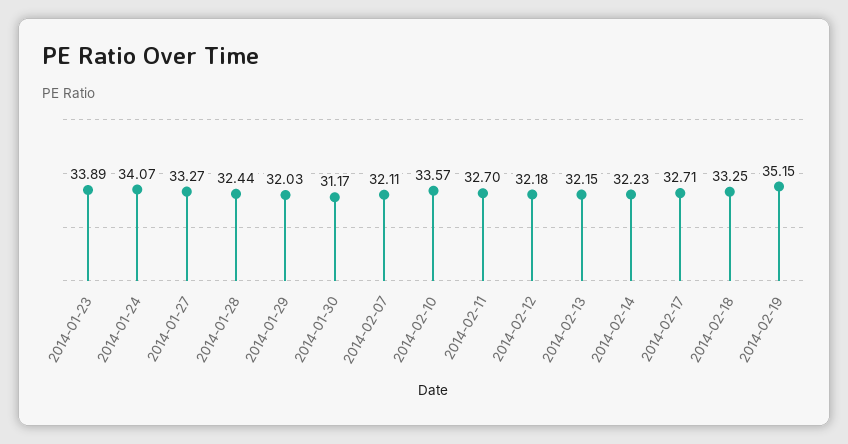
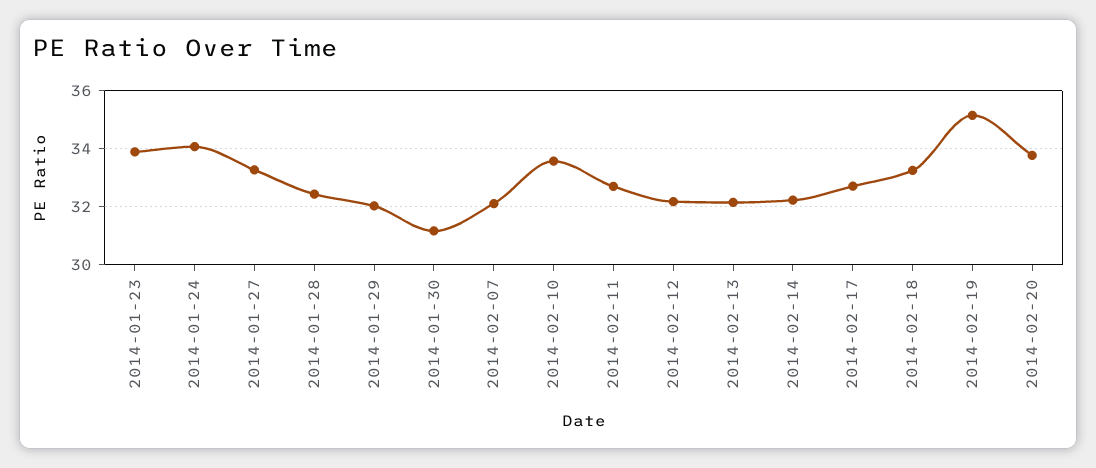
2014-02-20: none -> 33.75

